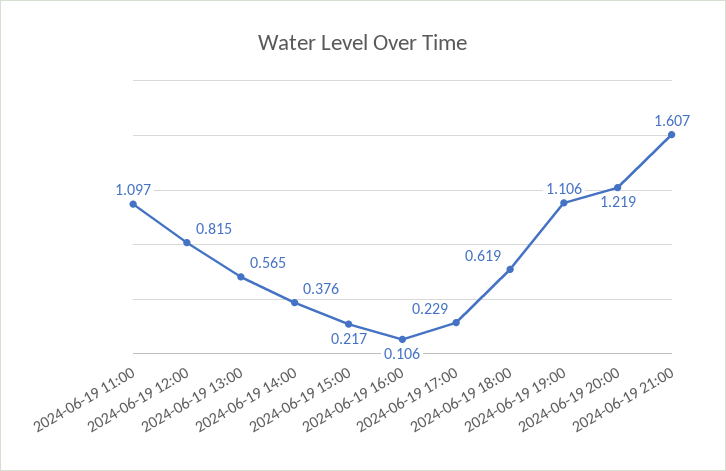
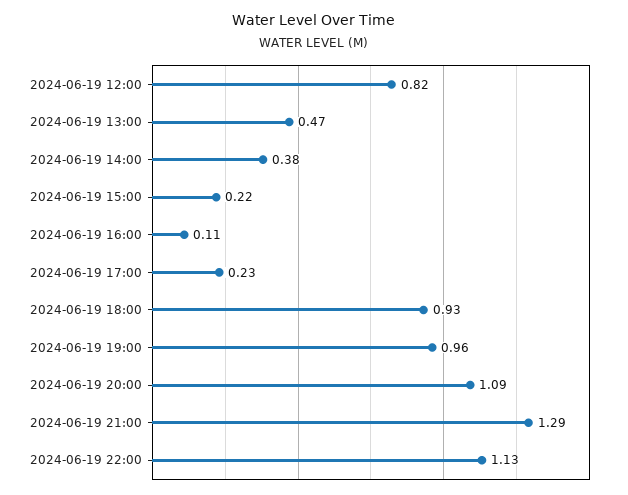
2024-06-19 11:00: 1.097 -> none
2024-06-19 13:00: 0.565 -> 0.47
2024-06-19 18:00: 0.619 -> 0.93
2024-06-19 19:00: 1.106 -> 0.96
2024-06-19 20:00: 1.219 -> 1.09
2024-06-19 21:00: 1.607 -> 1.29
2024-06-19 22:00: none -> 1.13

